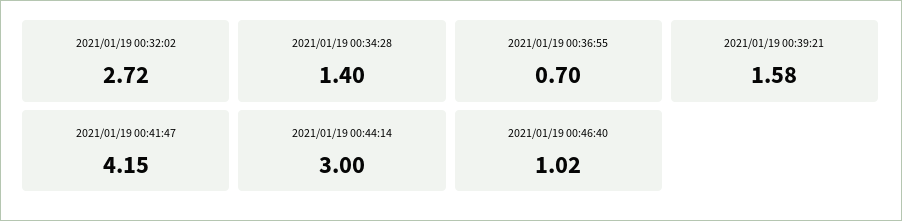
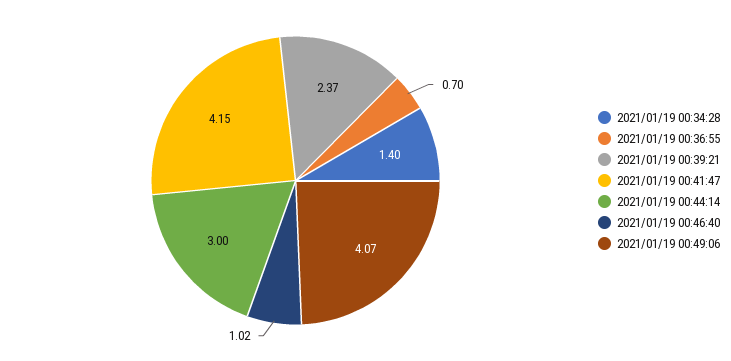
2021/01/19 00:32:02: 2.72 -> none
2021/01/19 00:39:21: 1.58 -> 2.37
2021/01/19 00:49:06: none -> 4.07

